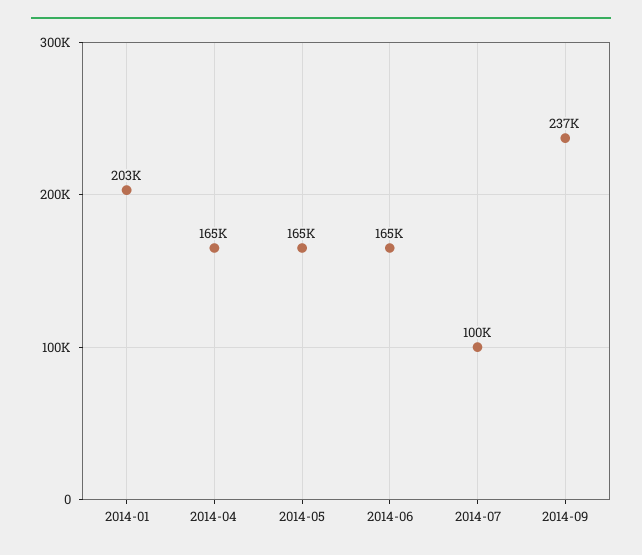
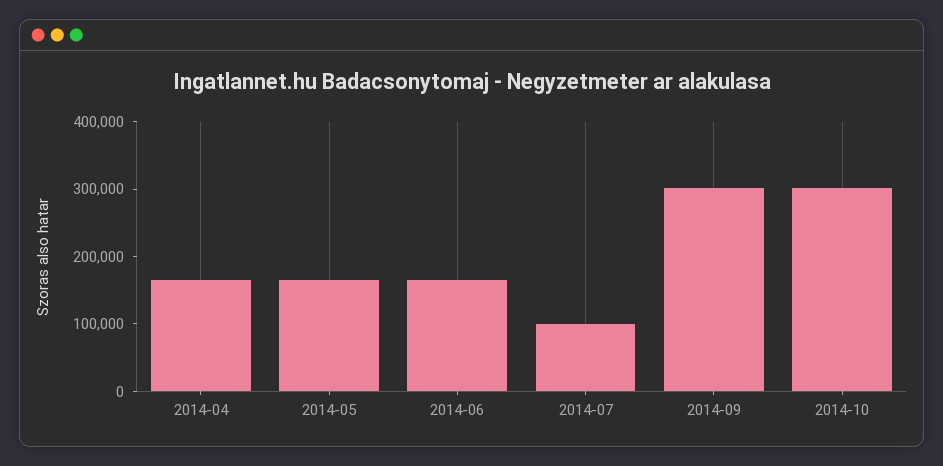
2014-01: 203000 -> none
2014-09: 237000 -> 300000
2014-10: none -> 300000

